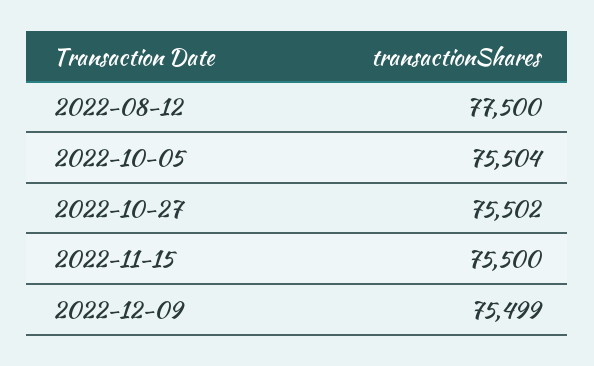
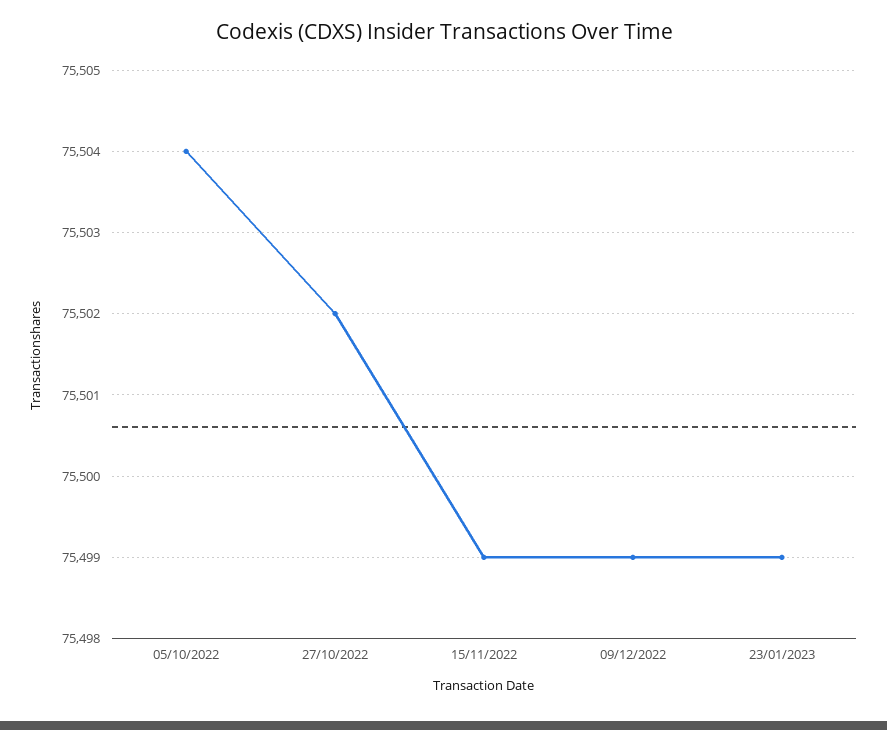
2022-08-12: 77500 -> none
2022-11-15: 75500 -> 75499
23/01/2023: none -> 75499

